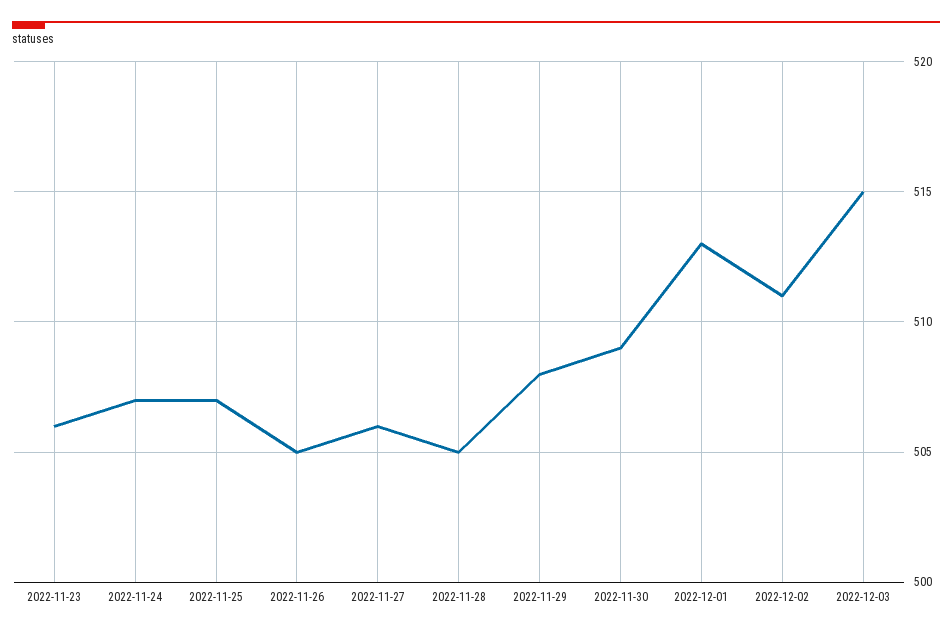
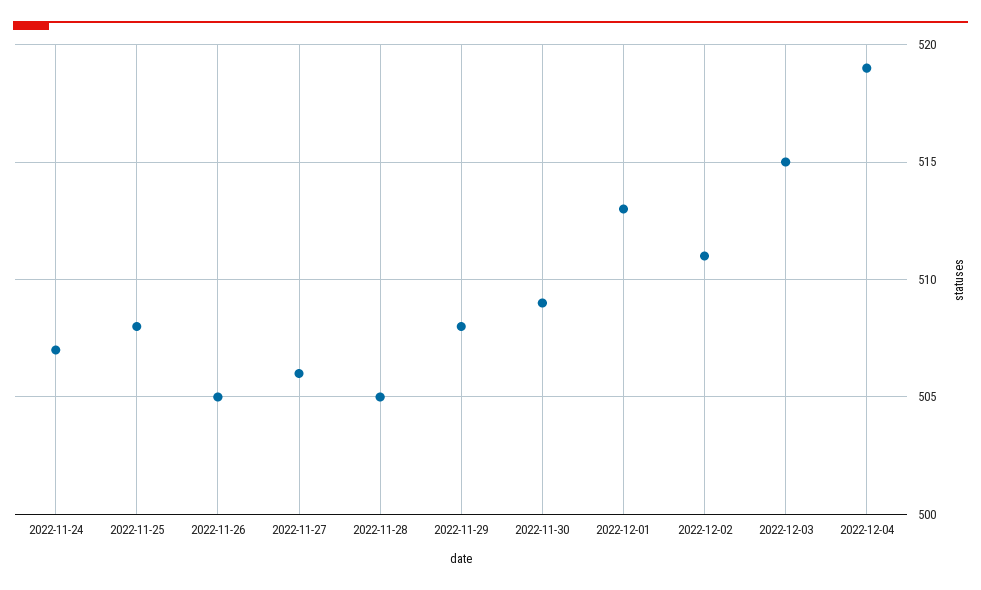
2022-11-23: 506 -> none
2022-11-25: 507 -> 508
2022-12-04: none -> 519

